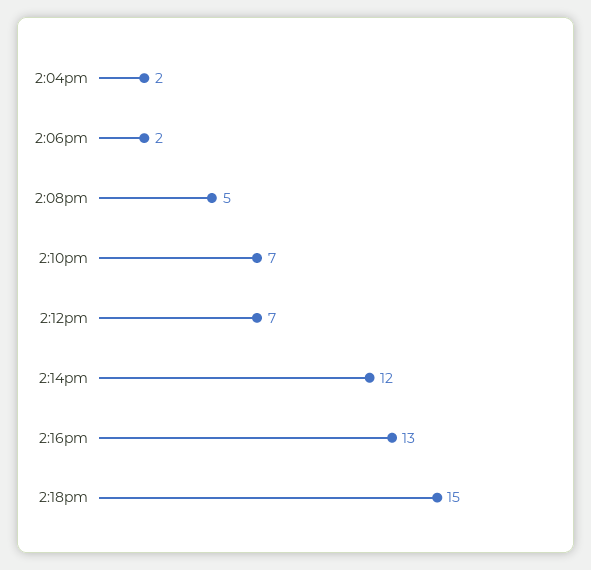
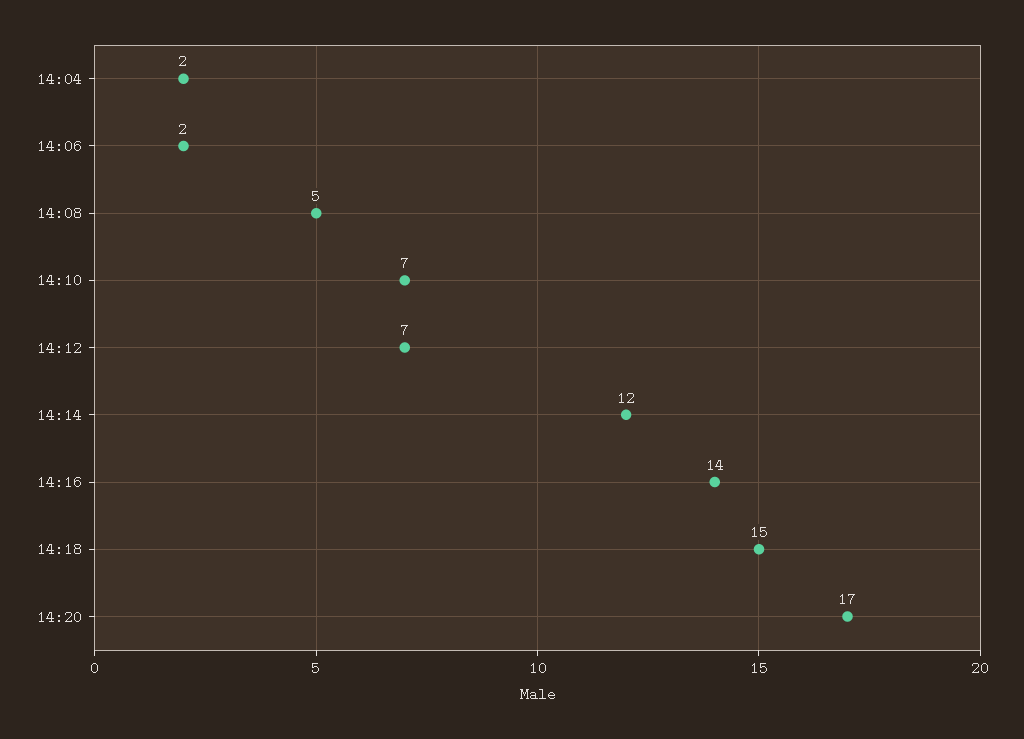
2:16pm: 13 -> 14
14:20: none -> 17

